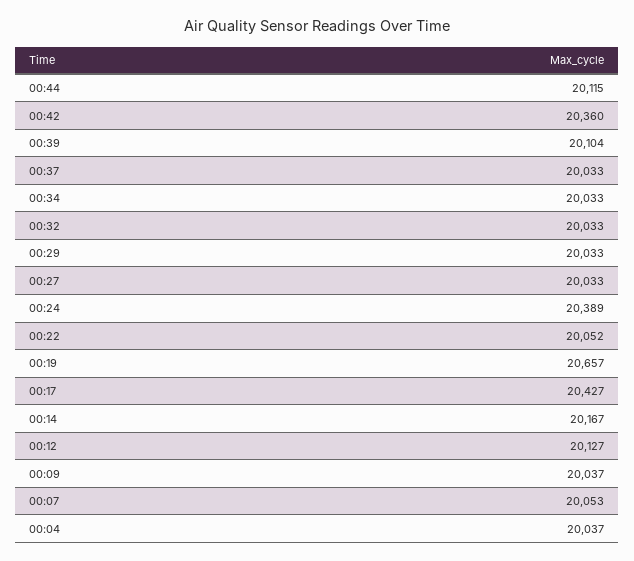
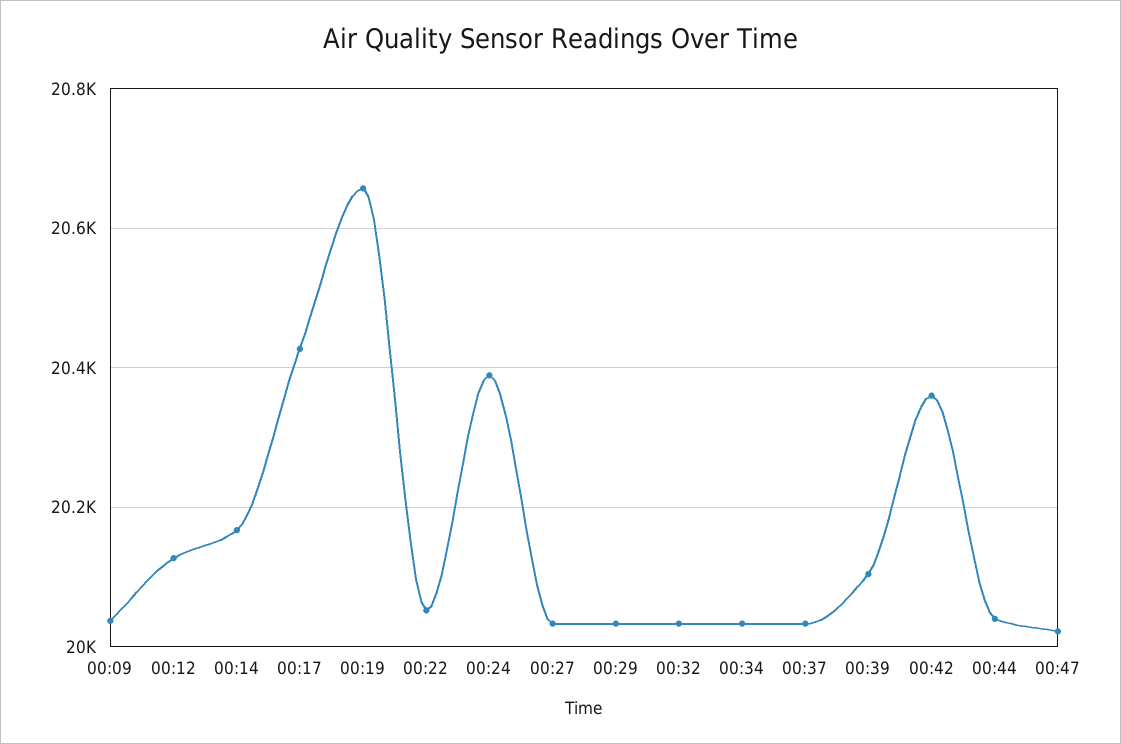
00:44: 20115 -> 20040
00:07: 20053 -> none
00:04: 20037 -> none
00:47: none -> 20020

